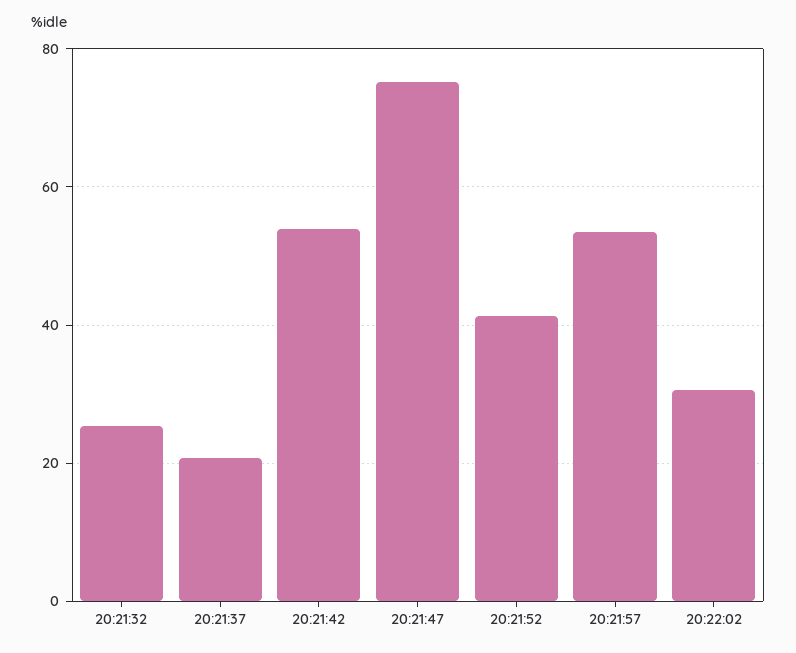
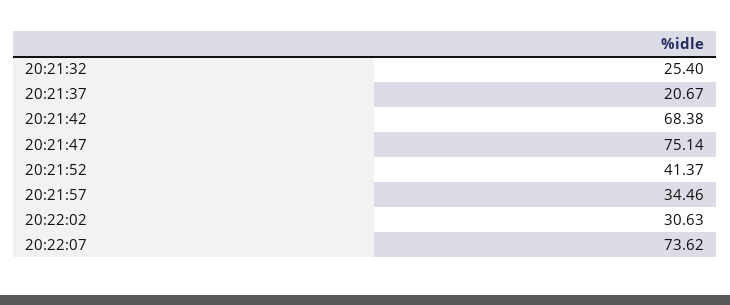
20:21:42: 54 -> 68.38
20:21:57: 54 -> 34.46
20:22:07: none -> 73.62

